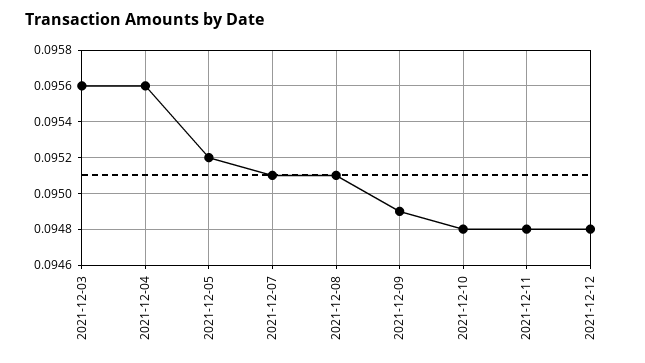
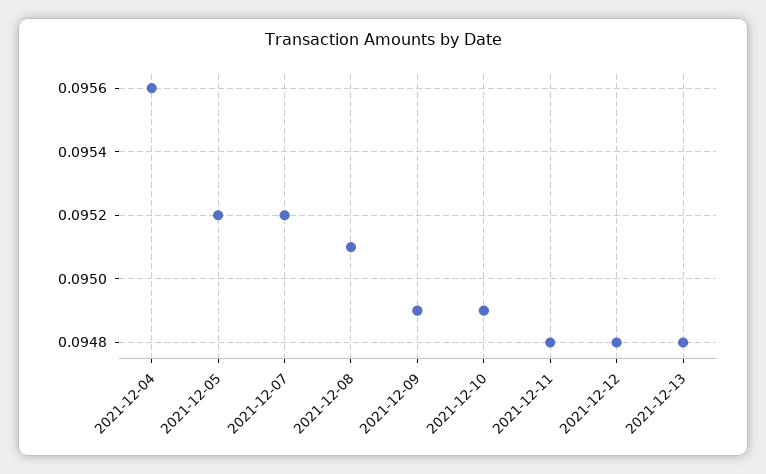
2021-12-03: 0.0956 -> none
2021-12-07: 0.0951 -> 0.0952
2021-12-10: 0.0948 -> 0.0949
2021-12-13: none -> 0.0948

